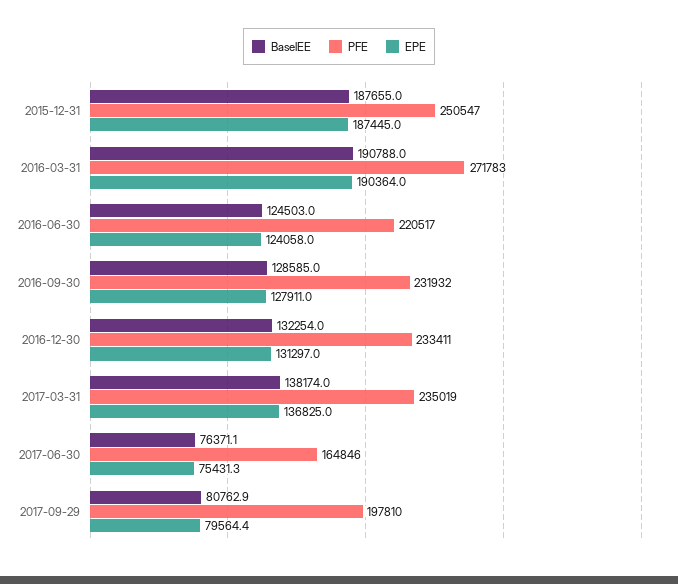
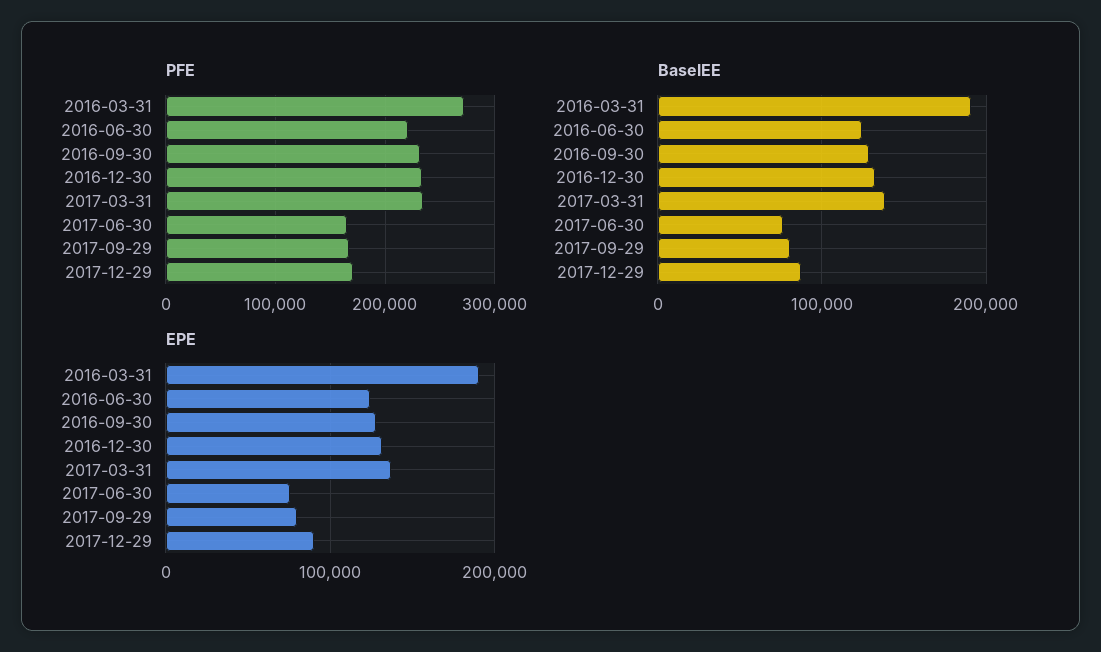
BaselEE, 2015-12-31: 187655 -> none
PFE, 2015-12-31: 250547 -> none
EPE, 2015-12-31: 187445 -> none
PFE, 2017-09-29: 197810 -> 170000
PFE, 2017-12-29: none -> 170000
BaselEE, 2017-12-29: none -> 90000
EPE, 2017-12-29: none -> 90000

